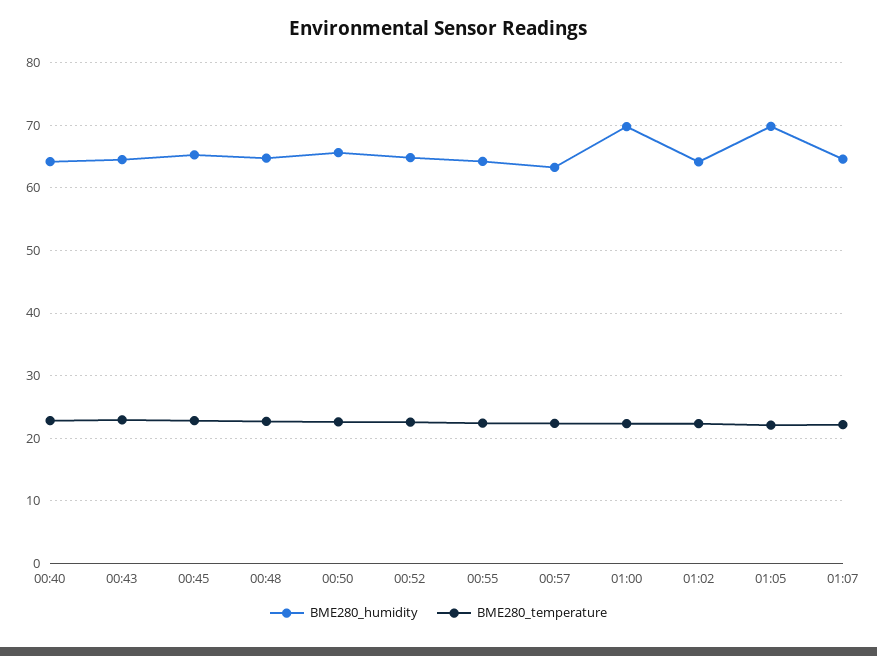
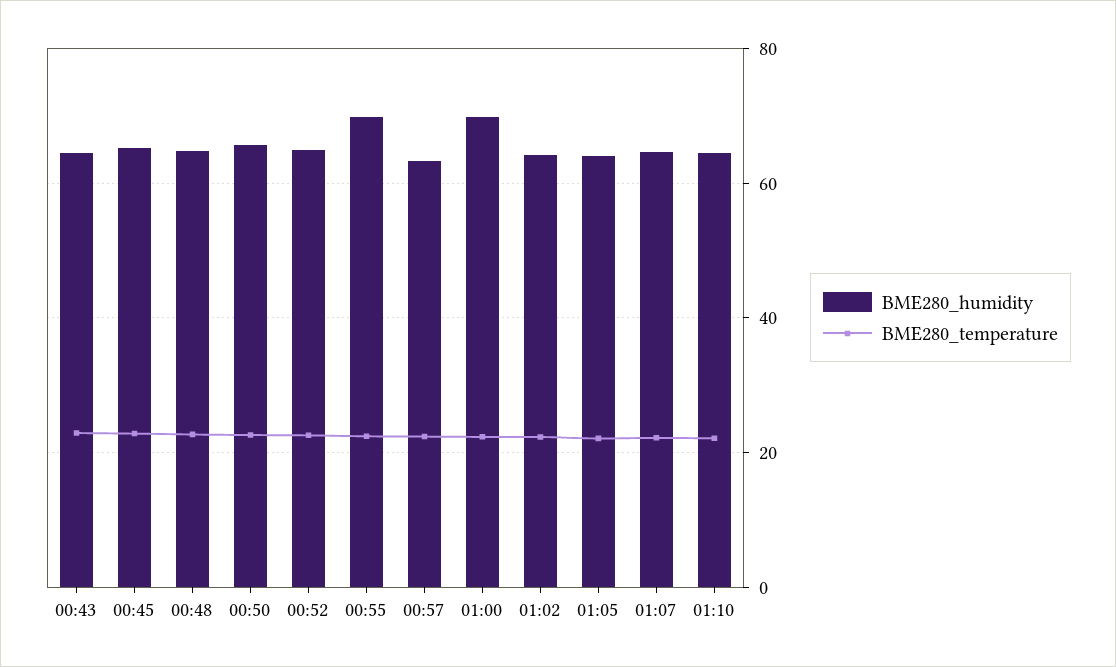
BME280_humidity, 00:40: 64 -> none
BME280_temperature, 00:40: 23 -> none
BME280_humidity, 00:55: 64 -> 70
BME280_humidity, 01:05: 70 -> 64
BME280_humidity, 01:10: none -> 64
BME280_temperature, 01:10: none -> 22

